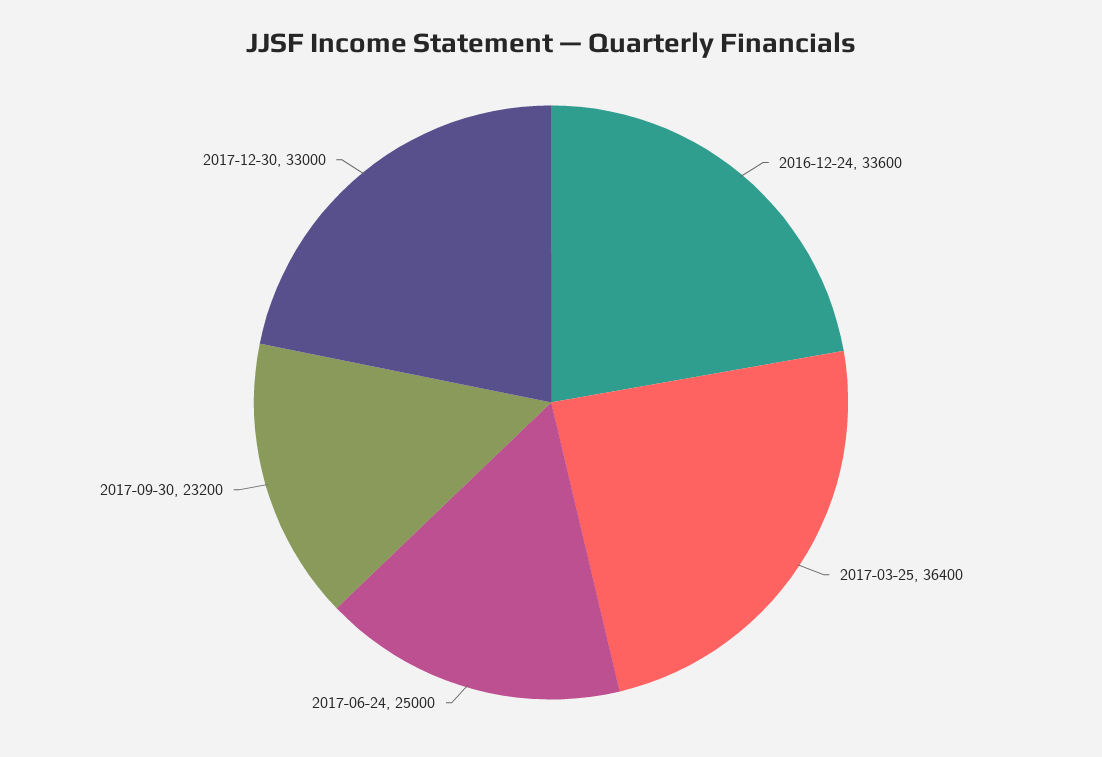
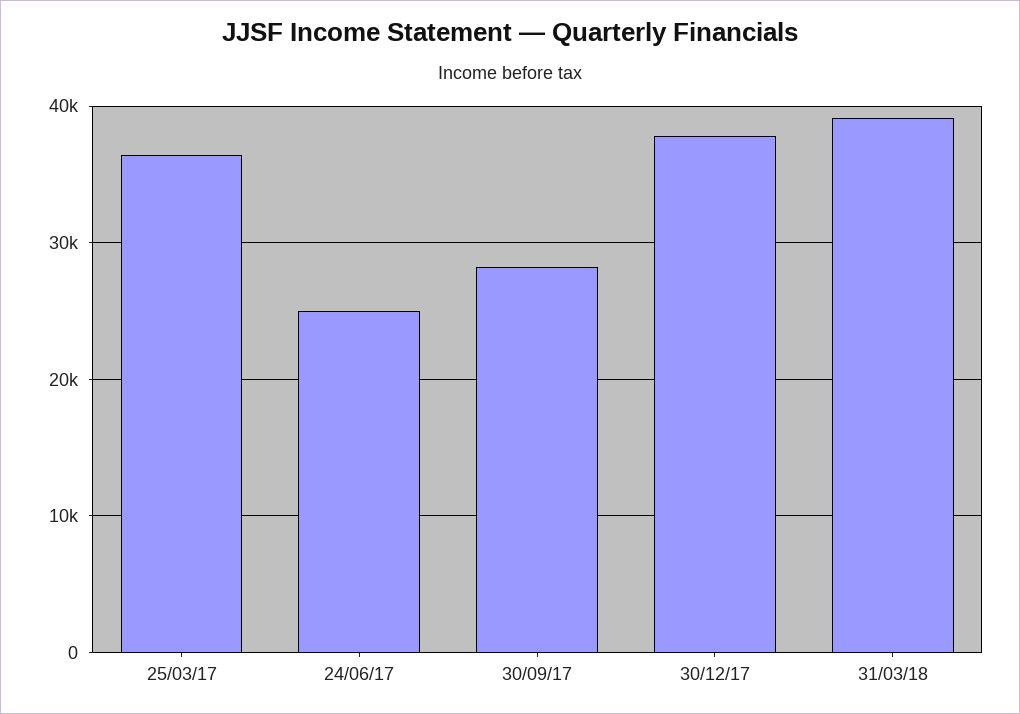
2016-12-24: 33600 -> none
2017-09-30: 23200 -> 28000
2017-12-30: 33000 -> 38000
31/03/18: none -> 39000

